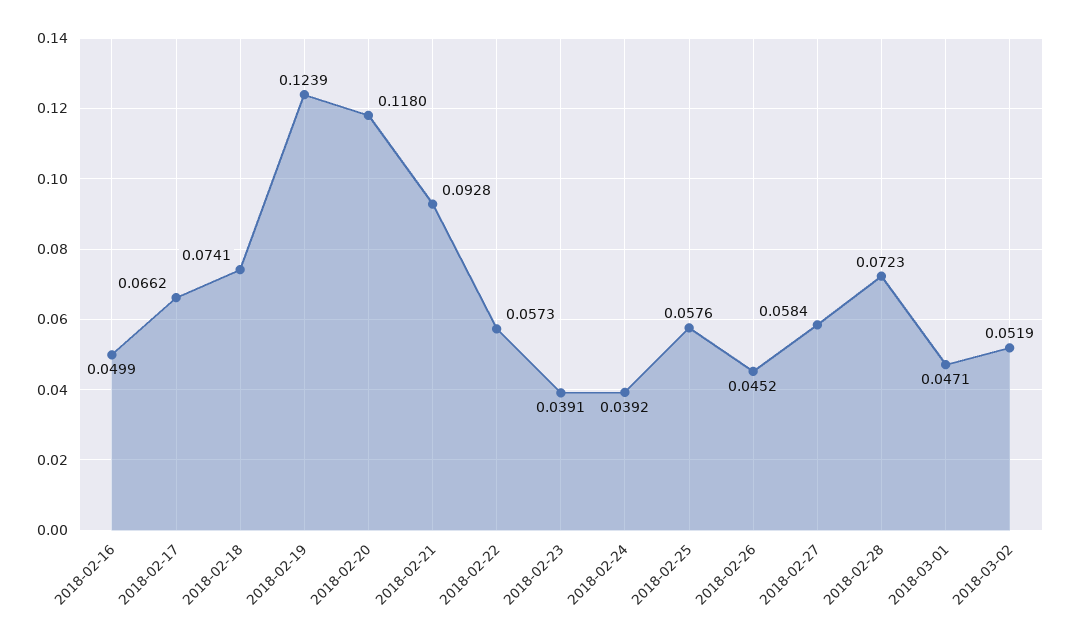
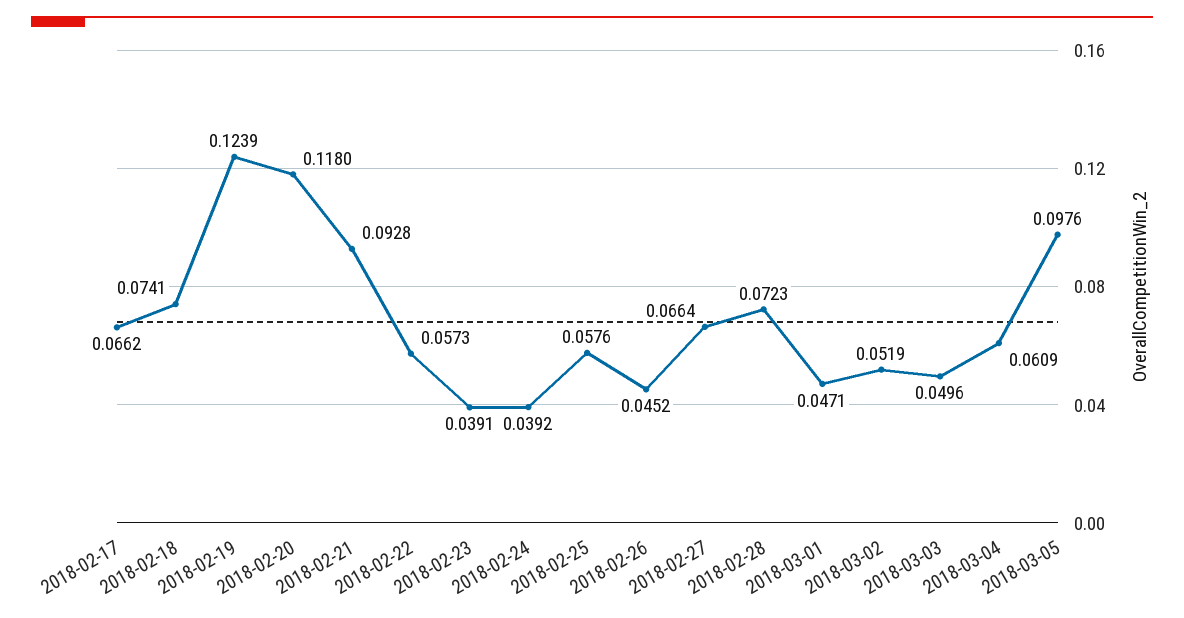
2018-02-16: 0.0499 -> none
2018-02-27: 0.0584 -> 0.0664
2018-03-03: none -> 0.0496
2018-03-04: none -> 0.0609
2018-03-05: none -> 0.0976

